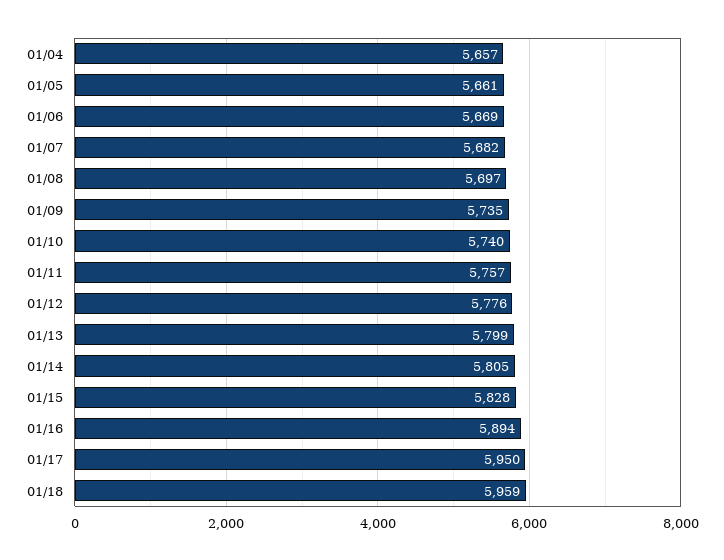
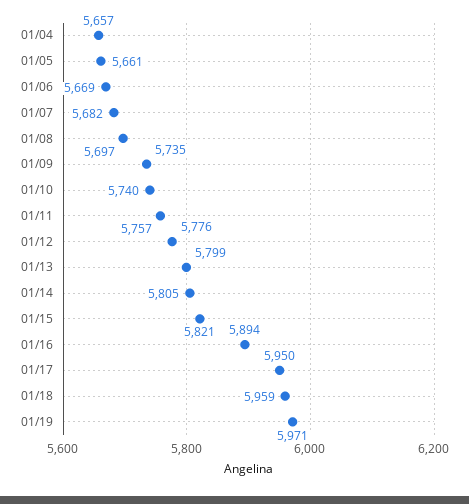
01/15: 5828 -> 5821
01/19: none -> 5971

